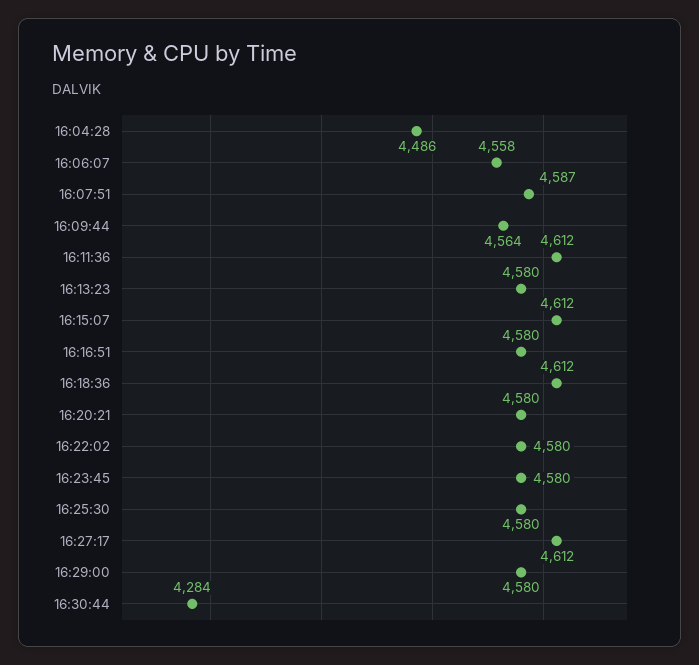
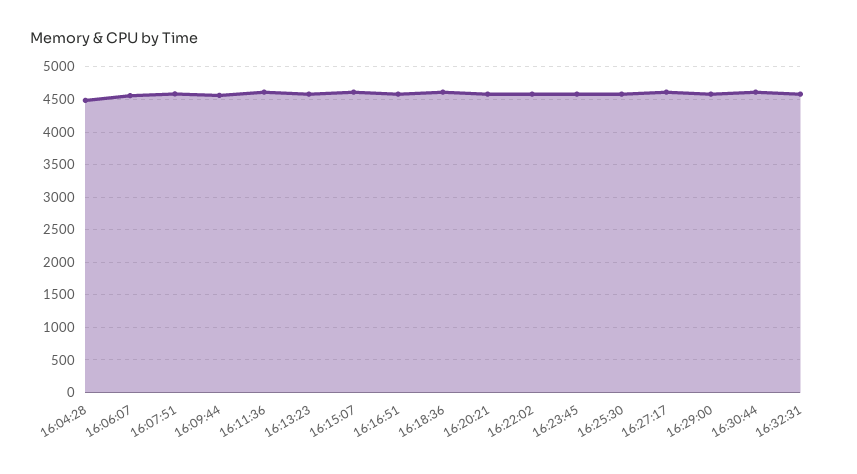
16:30:44: 4284 -> 4600
16:32:31: none -> 4600

